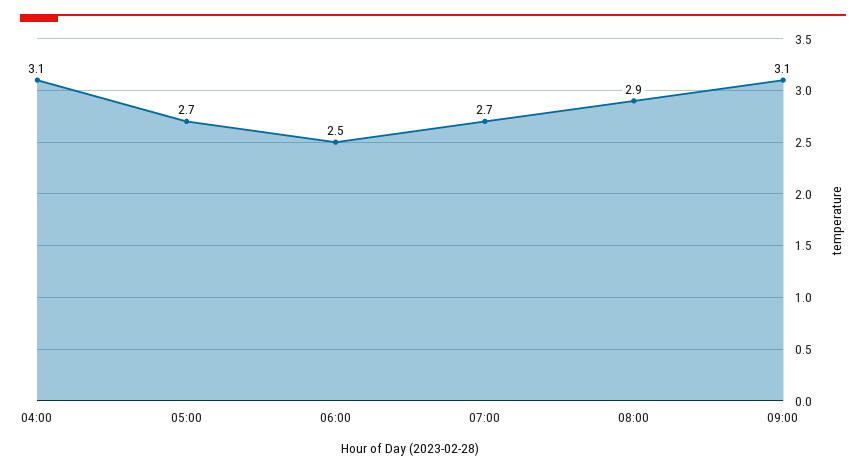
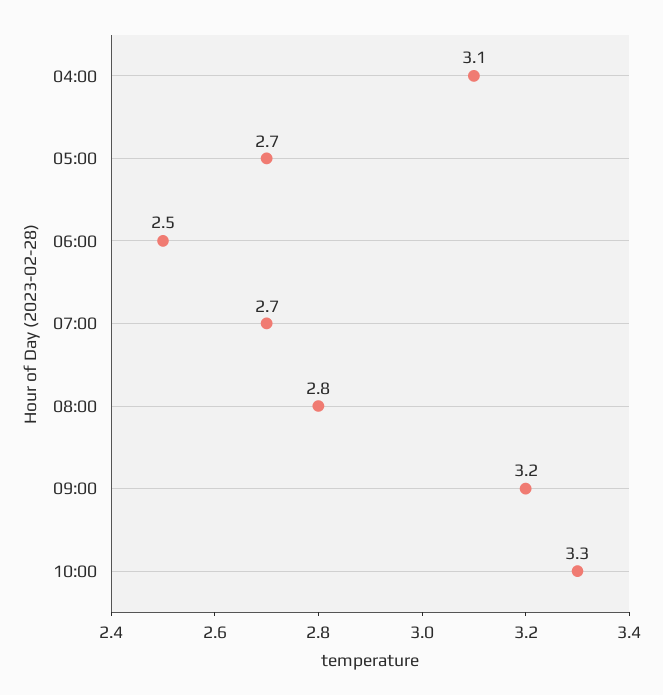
08:00: 2.9 -> 2.8
09:00: 3.1 -> 3.2
10:00: none -> 3.3

